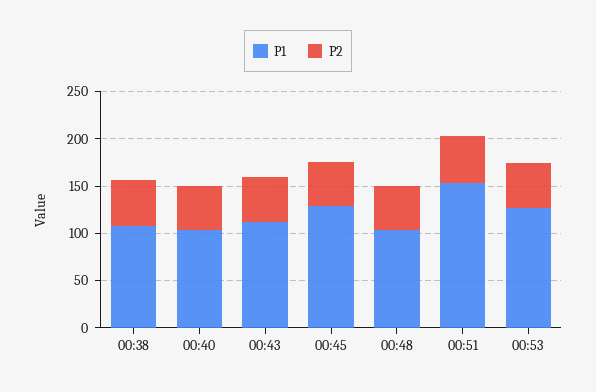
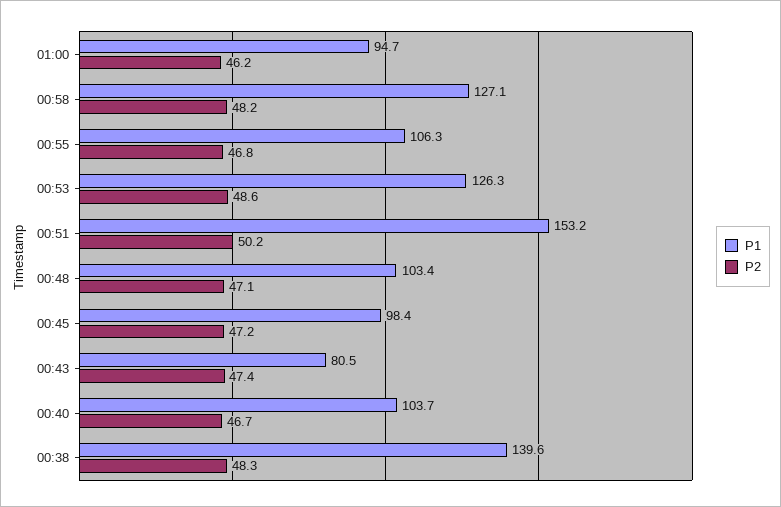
P1, 00:38: 110 -> 139.6
P1, 00:43: 110 -> 80.5
P1, 00:45: 130 -> 98.4
P1, 01:00: none -> 94.7
P2, 01:00: none -> 46.2
P1, 00:58: none -> 127.1
P2, 00:58: none -> 48.2
P1, 00:55: none -> 106.3
P2, 00:55: none -> 46.8

